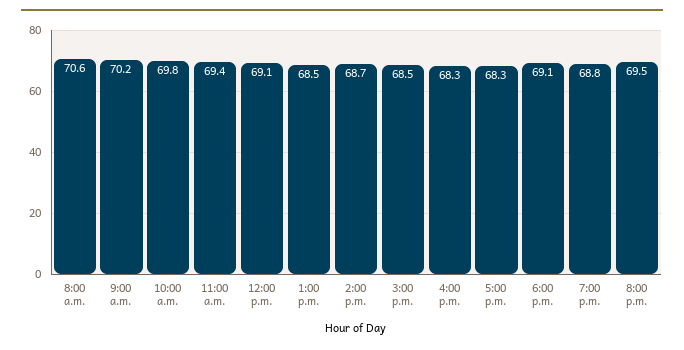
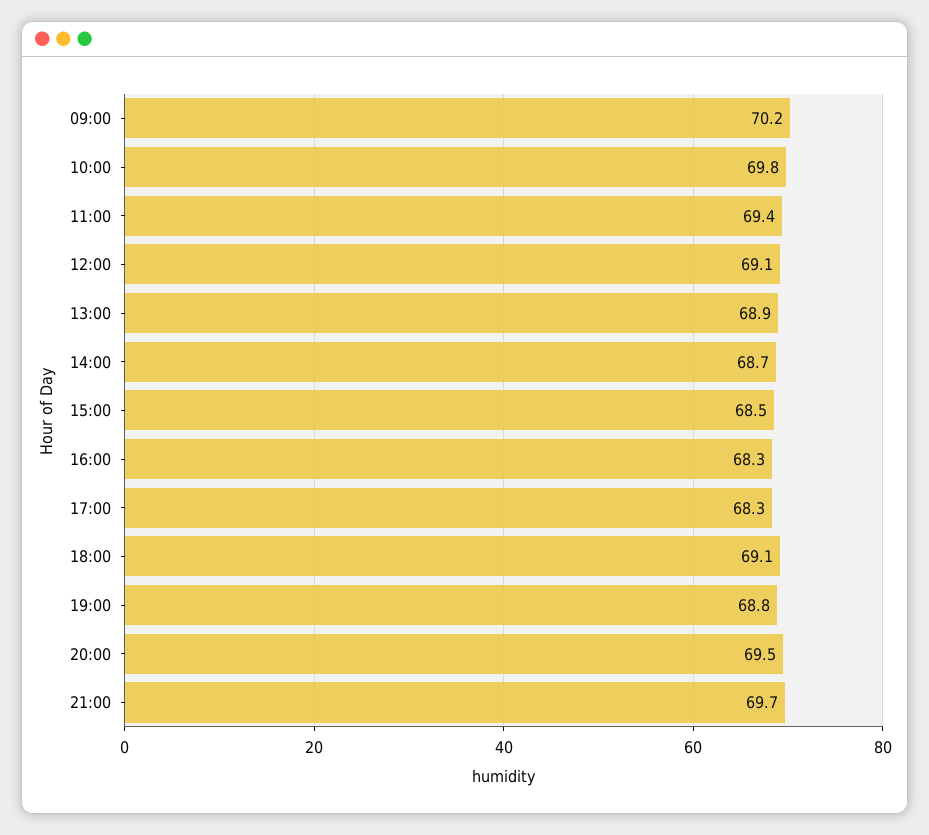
8:00 a.m.: 70.6 -> none
1:00 p.m.: 68.5 -> 68.9
21:00: none -> 69.7

